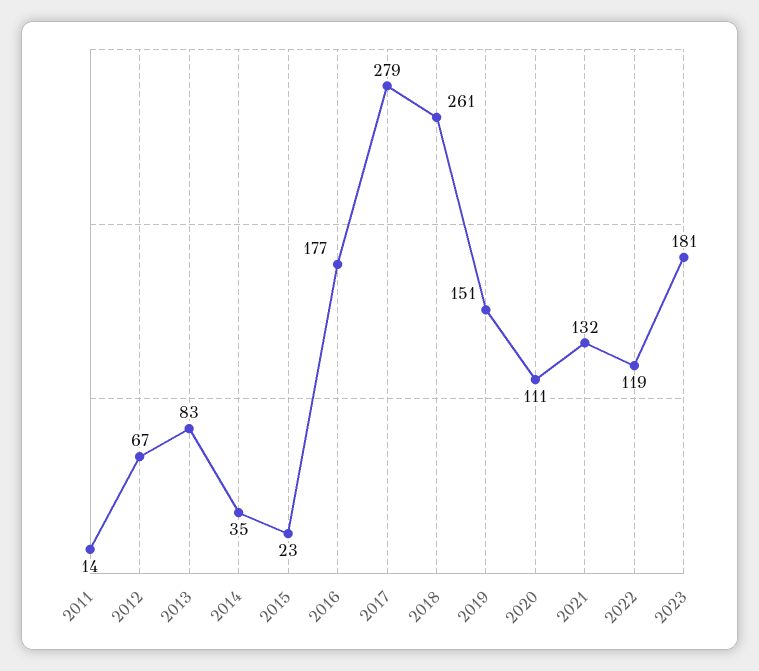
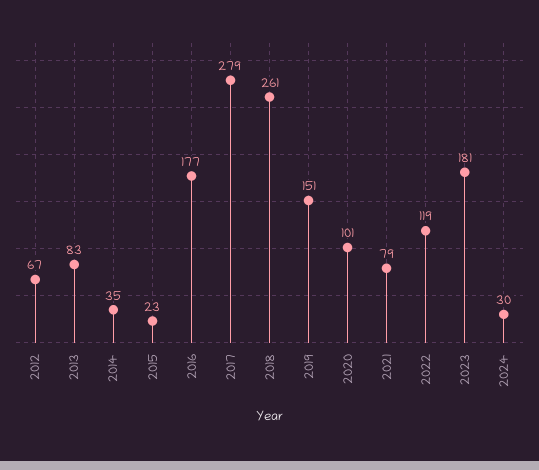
2011: 14 -> none
2020: 111 -> 101
2021: 132 -> 79
2024: none -> 30

